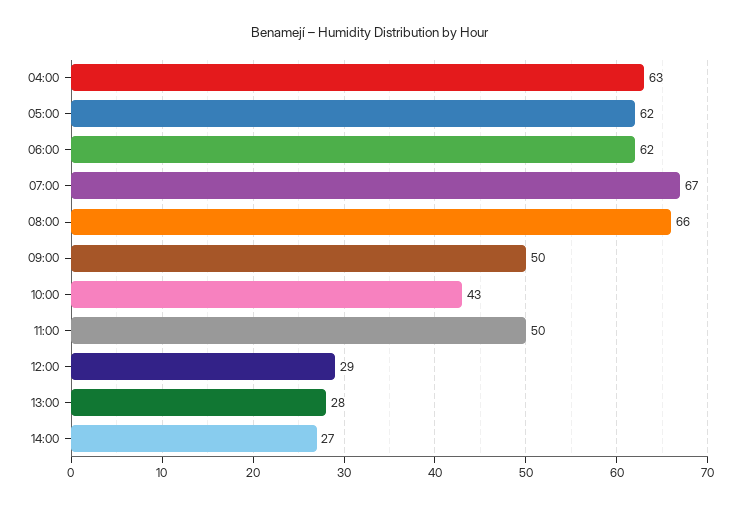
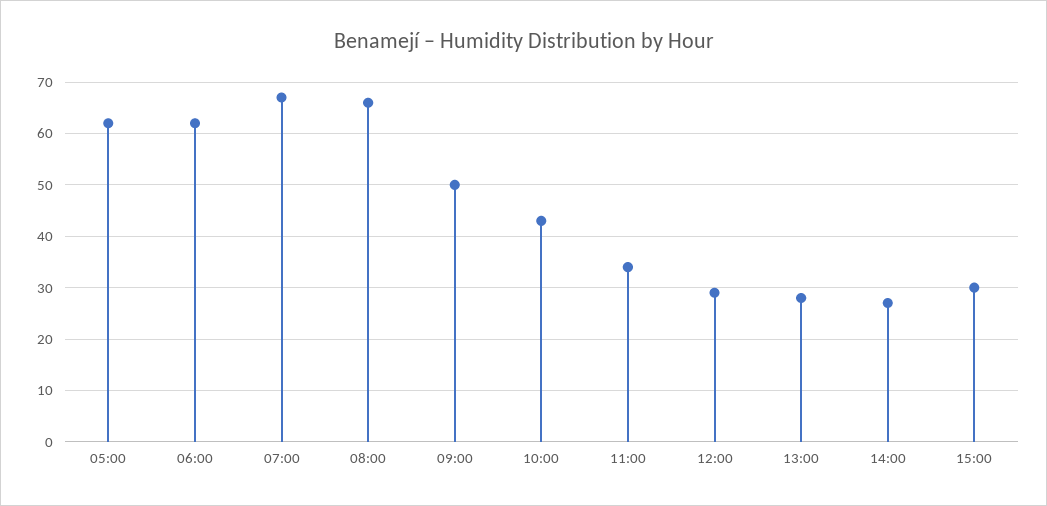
04:00: 63 -> none
11:00: 50 -> 35
15:00: none -> 30

